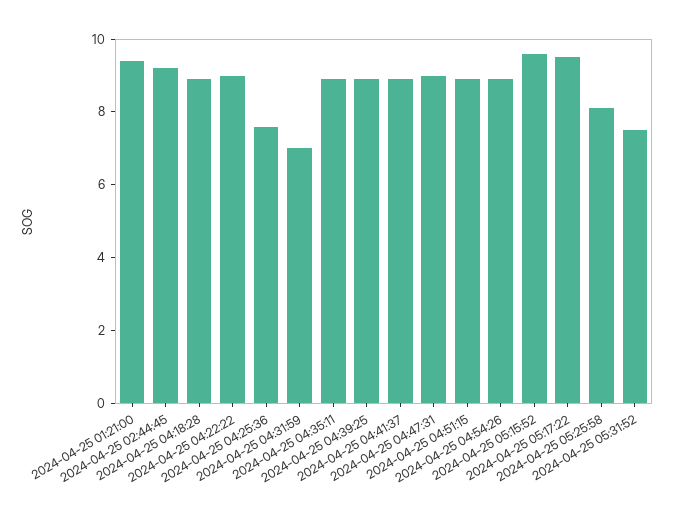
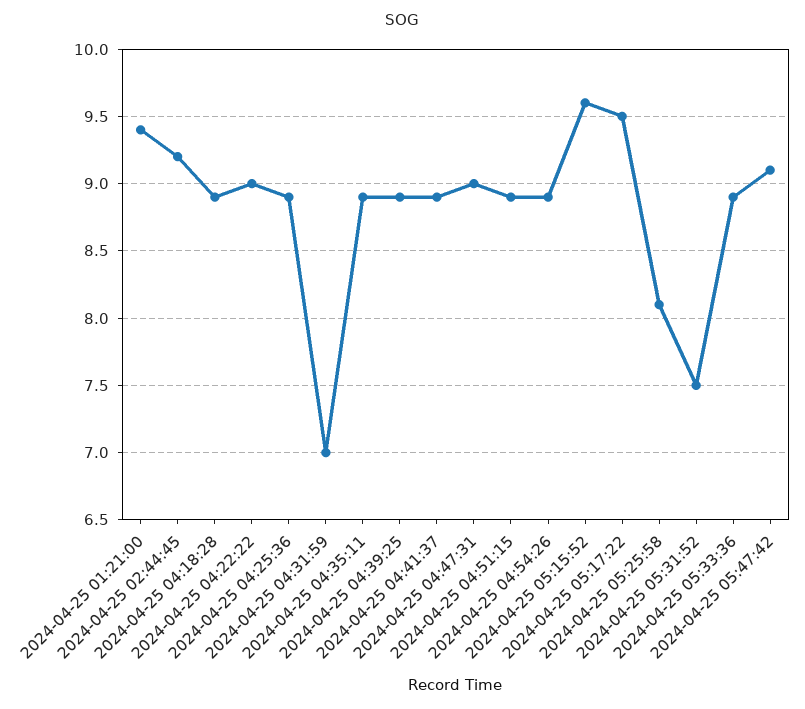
2024-04-25 04:25:36: 7.5 -> 8.9
2024-04-25 05:33:36: none -> 8.9
2024-04-25 05:47:42: none -> 9.1

